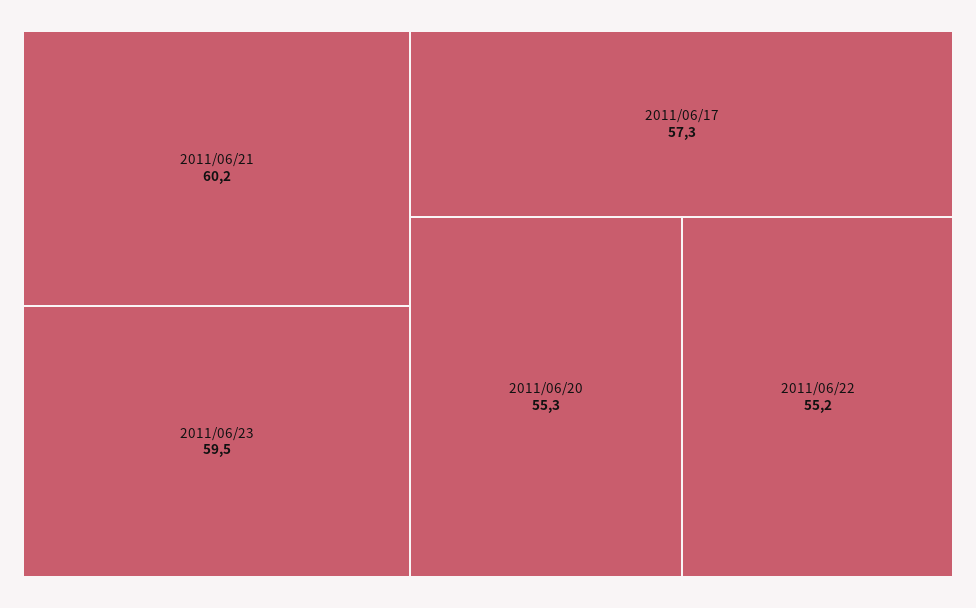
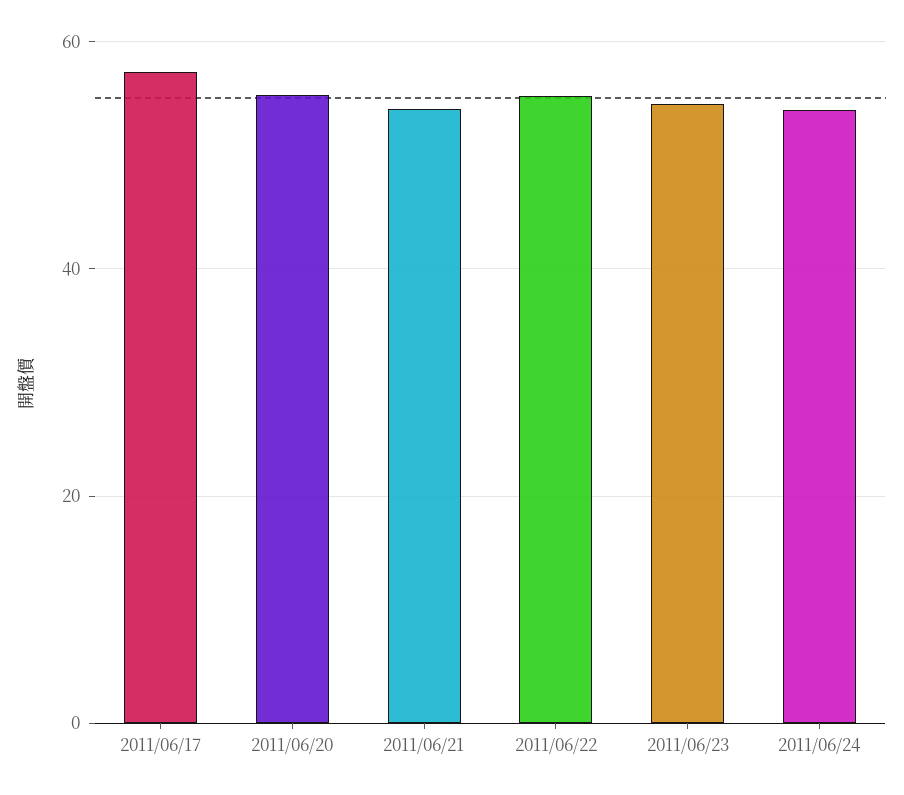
2011/06/21: 60.2 -> 54
2011/06/23: 59.5 -> 54
2011/06/24: none -> 54

